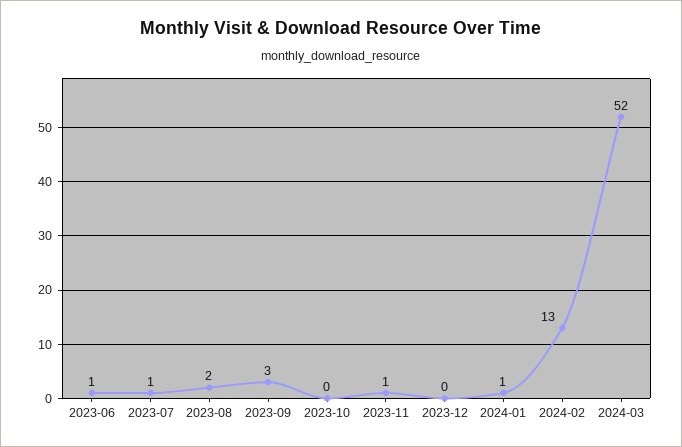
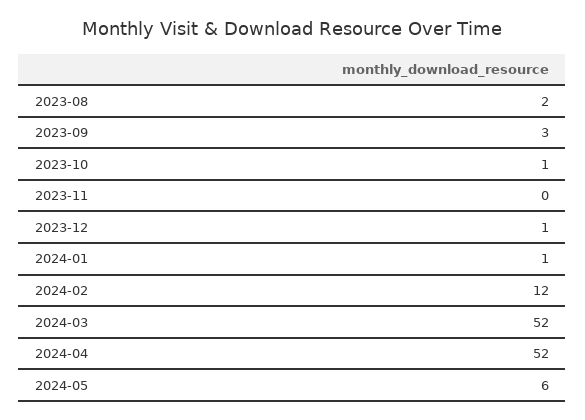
2023-06: 1 -> none
2023-07: 1 -> none
2023-10: 0 -> 1
2023-11: 1 -> 0
2023-12: 0 -> 1
2024-02: 13 -> 12
2024-04: none -> 52
2024-05: none -> 6

